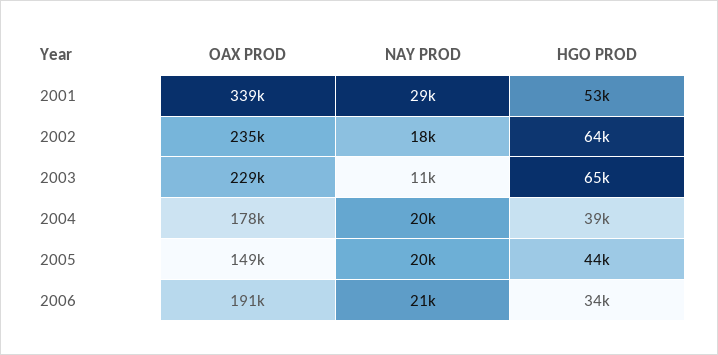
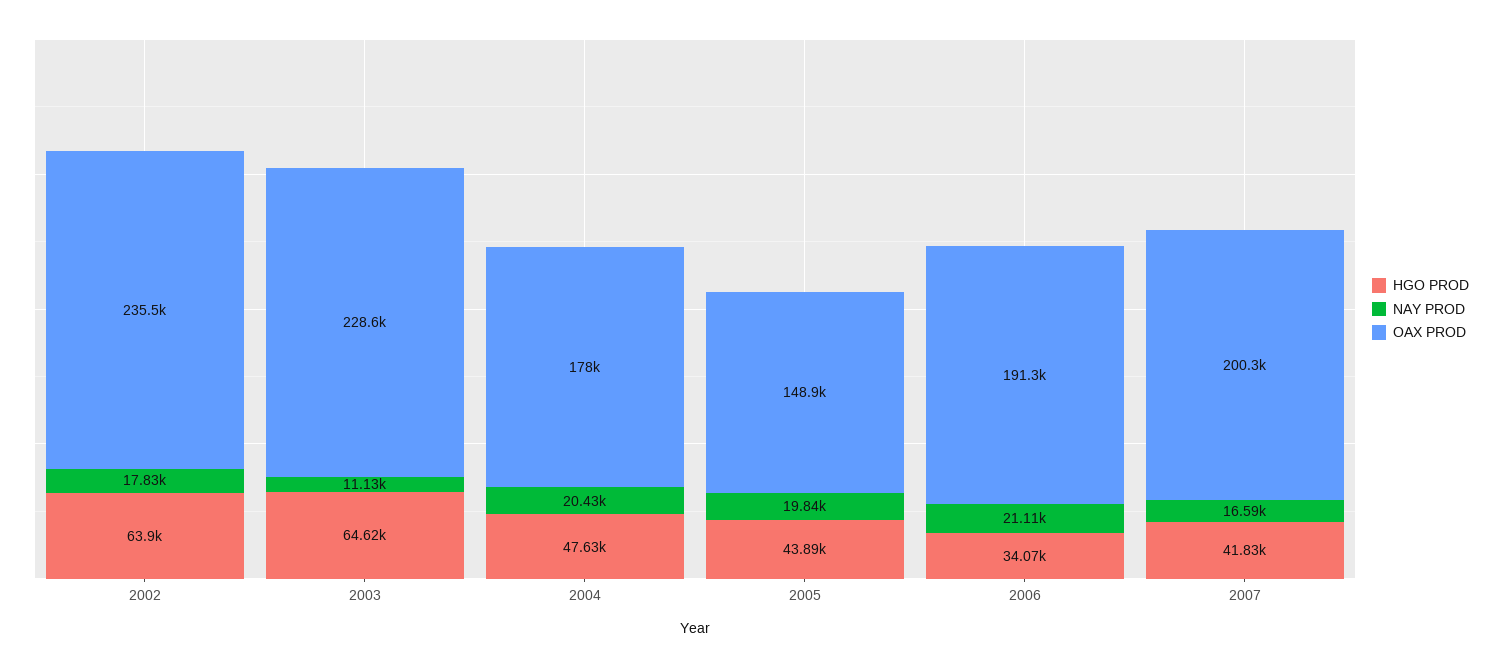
OAX PROD, 2001: 339000 -> none
NAY PROD, 2001: 29000 -> none
HGO PROD, 2001: 53000 -> none
HGO PROD, 2004: 39000 -> 47630
HGO PROD, 2007: none -> 41830
NAY PROD, 2007: none -> 16590
OAX PROD, 2007: none -> 200300

